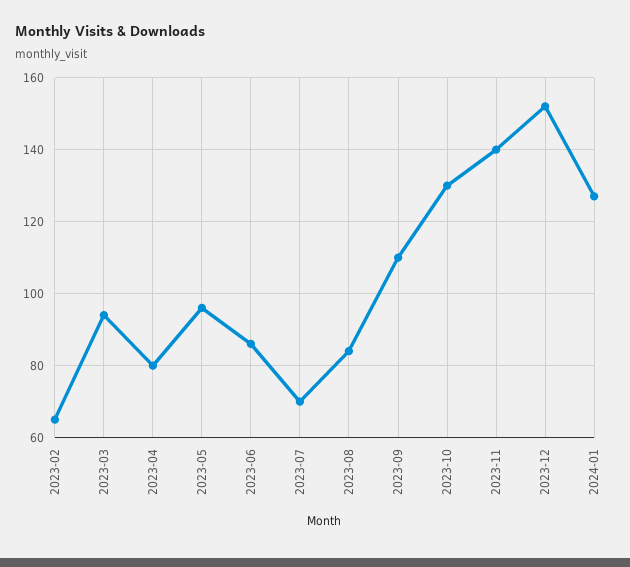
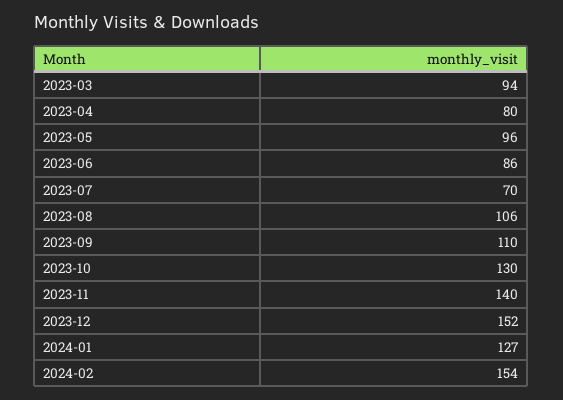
2023-02: 65 -> none
2023-08: 85 -> 106
2024-02: none -> 154

